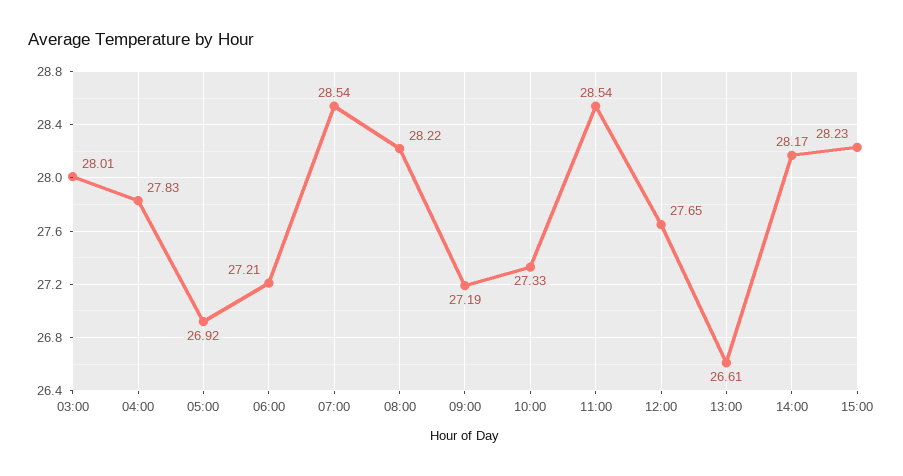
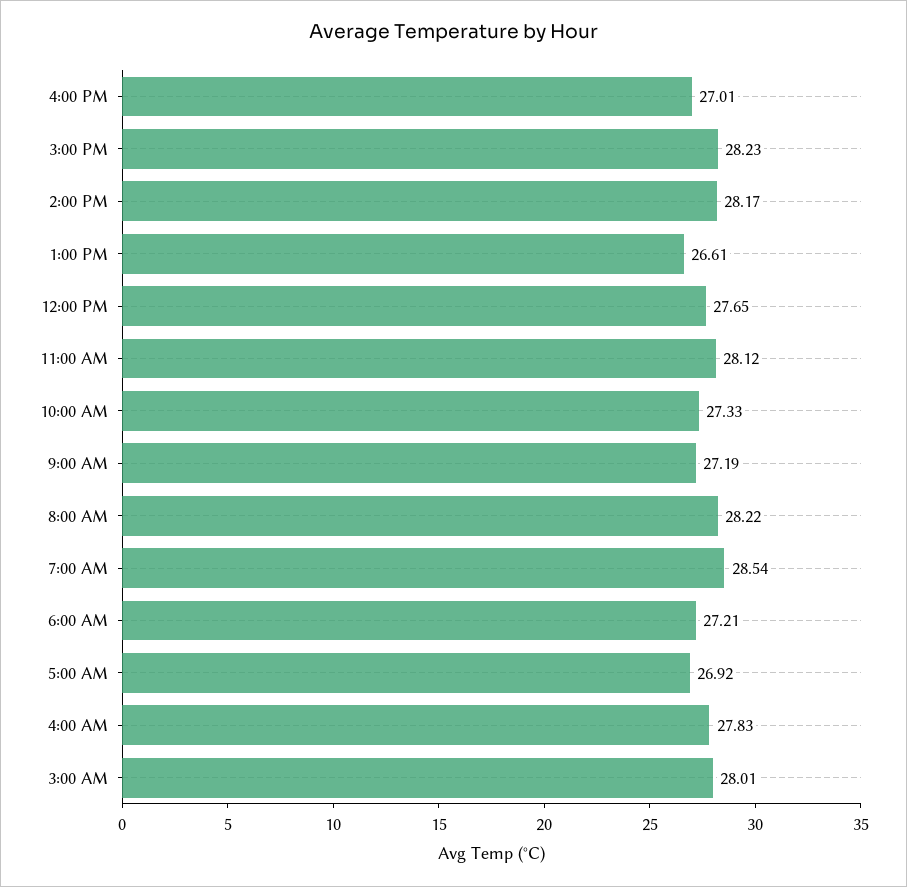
11:00: 28.54 -> 28.12
4:00 PM: none -> 27.01

